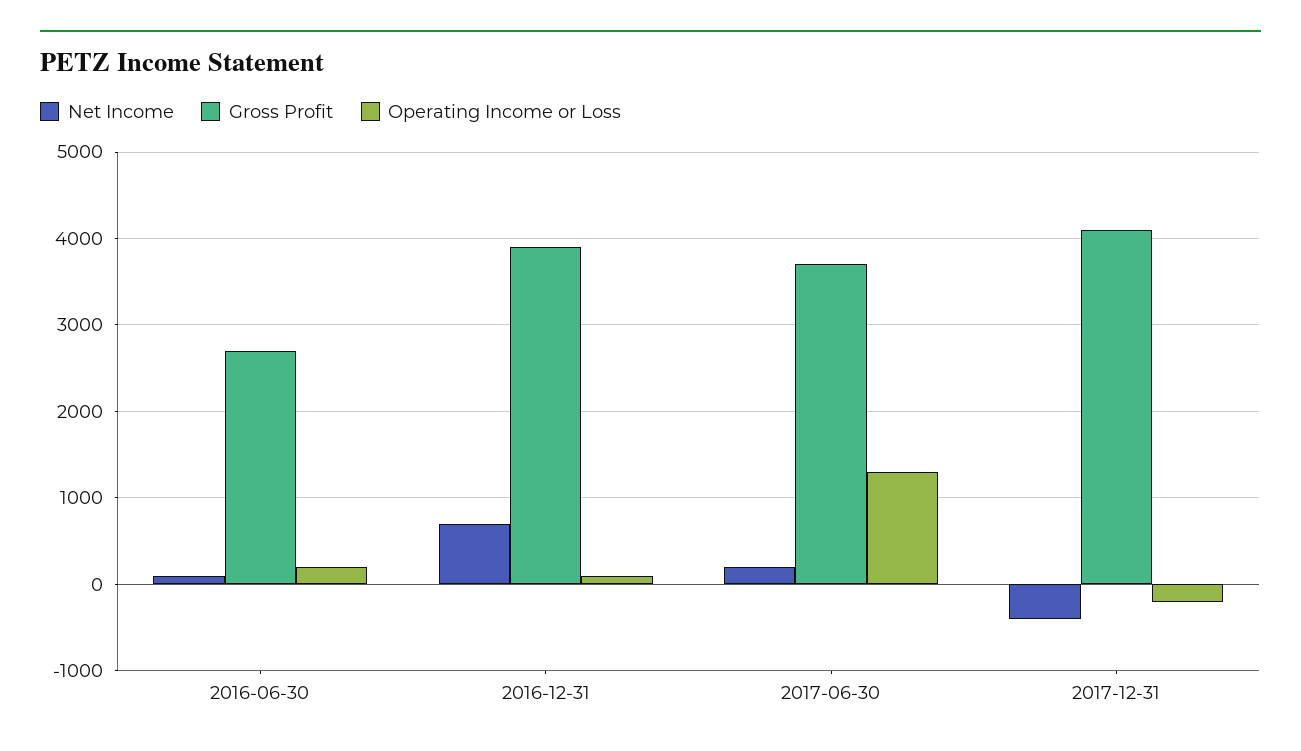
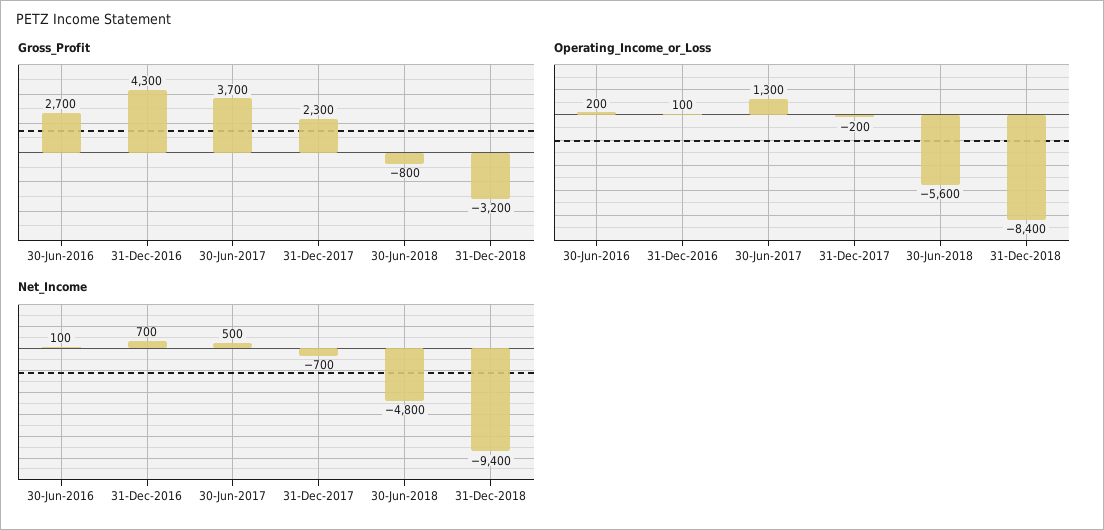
Gross Profit, 2016-12-31: 3900 -> 4300
Net Income, 2017-06-30: 200 -> 500
Net Income, 2017-12-31: -400 -> -700
Gross Profit, 2017-12-31: 4100 -> 2300
Gross Profit, 30-Jun-2018: none -> -800
Gross Profit, 31-Dec-2018: none -> -3200
Operating Income or Loss, 30-Jun-2018: none -> -5600
Operating Income or Loss, 31-Dec-2018: none -> -8400
Net Income, 30-Jun-2018: none -> -4800
Net Income, 31-Dec-2018: none -> -9400

